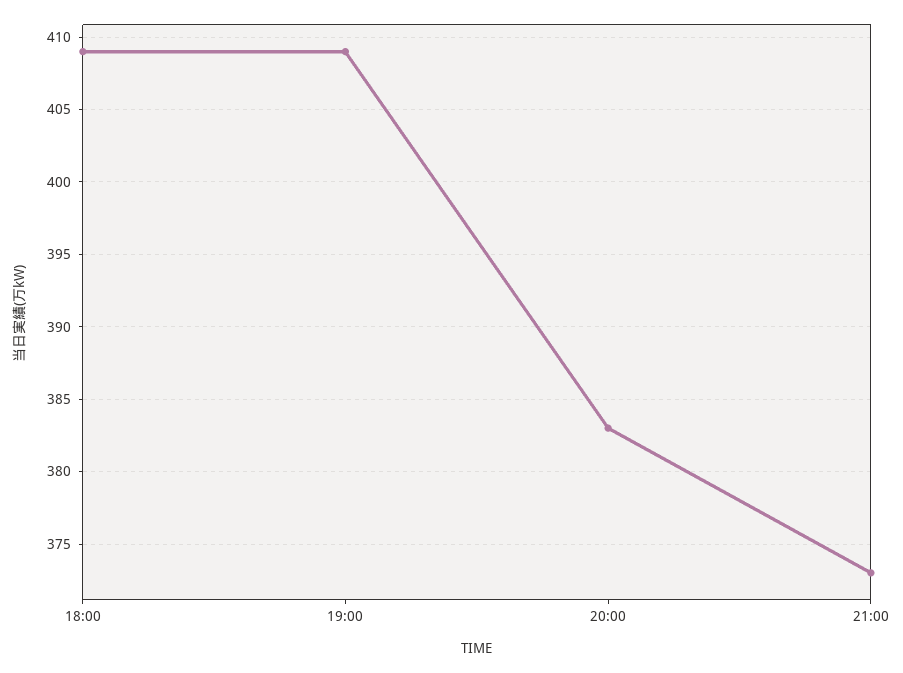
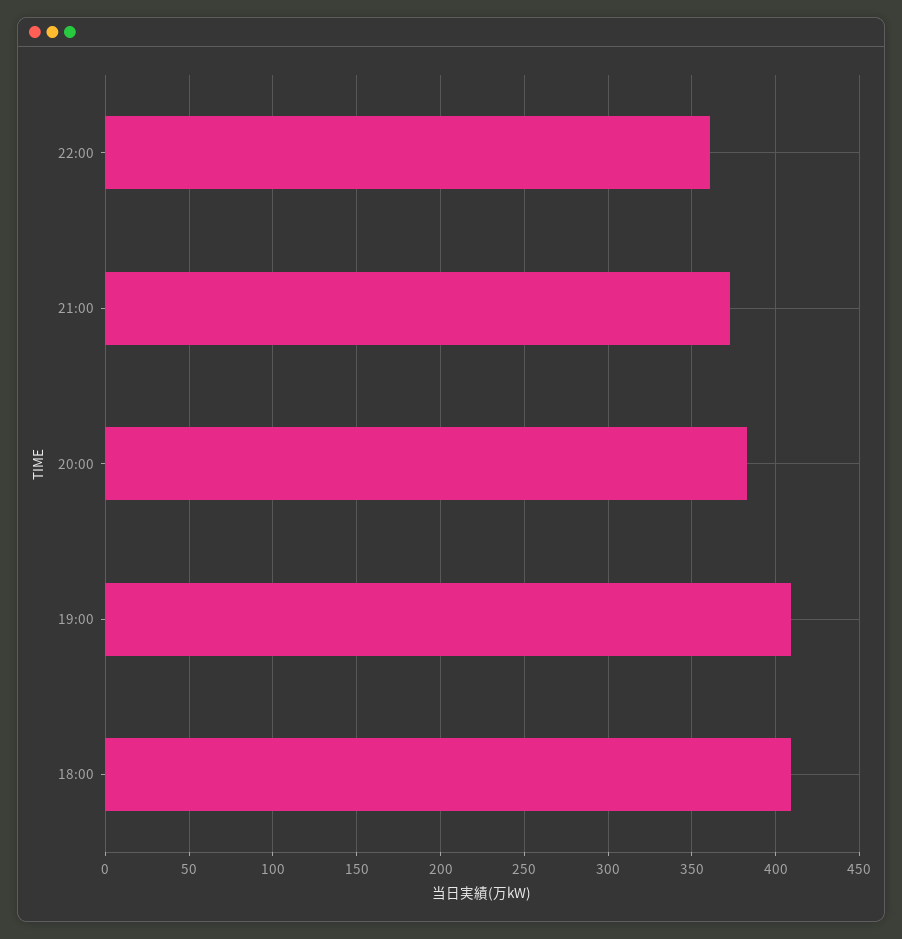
22:00: none -> 360

